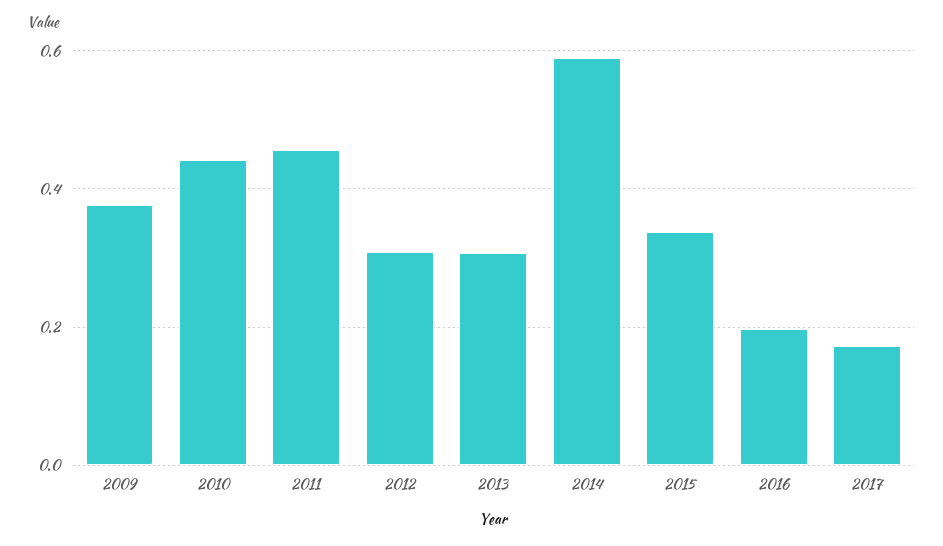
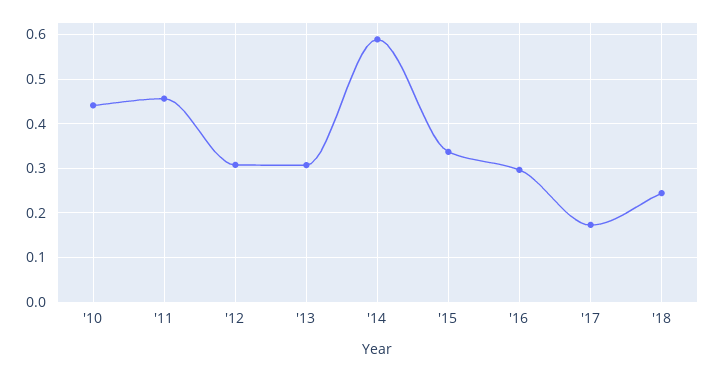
2009: 0.38 -> none
2016: 0.2 -> 0.3
'18: none -> 0.24

